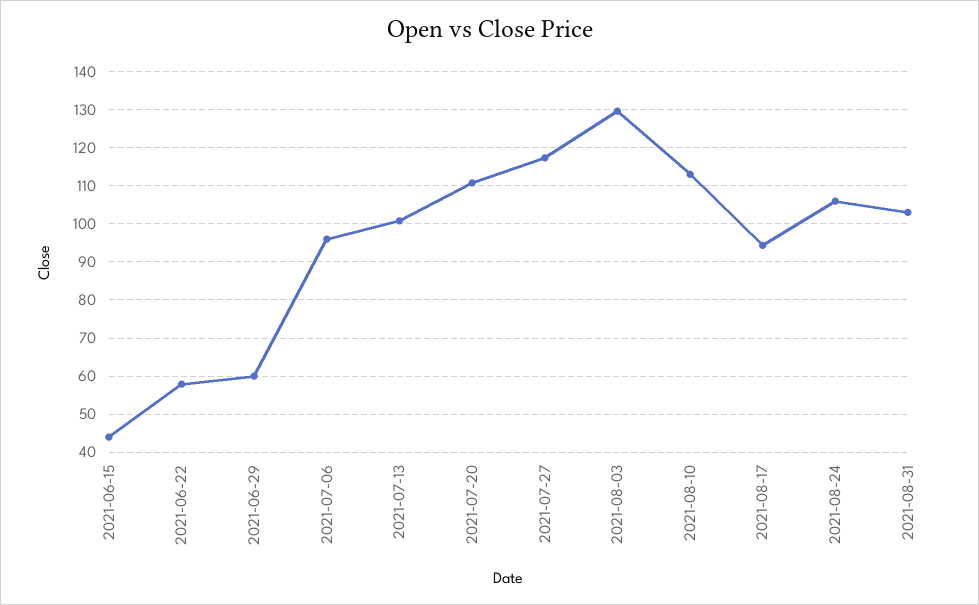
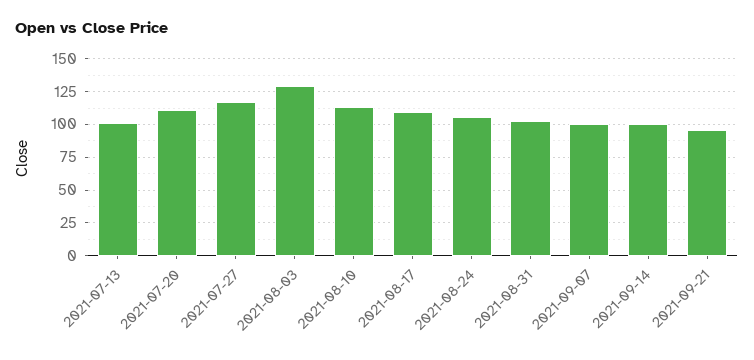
2021-06-15: 44 -> none
2021-06-22: 58 -> none
2021-06-29: 60 -> none
2021-07-06: 96 -> none
2021-08-17: 94 -> 110
2021-09-07: none -> 100
2021-09-14: none -> 100
2021-09-21: none -> 95

